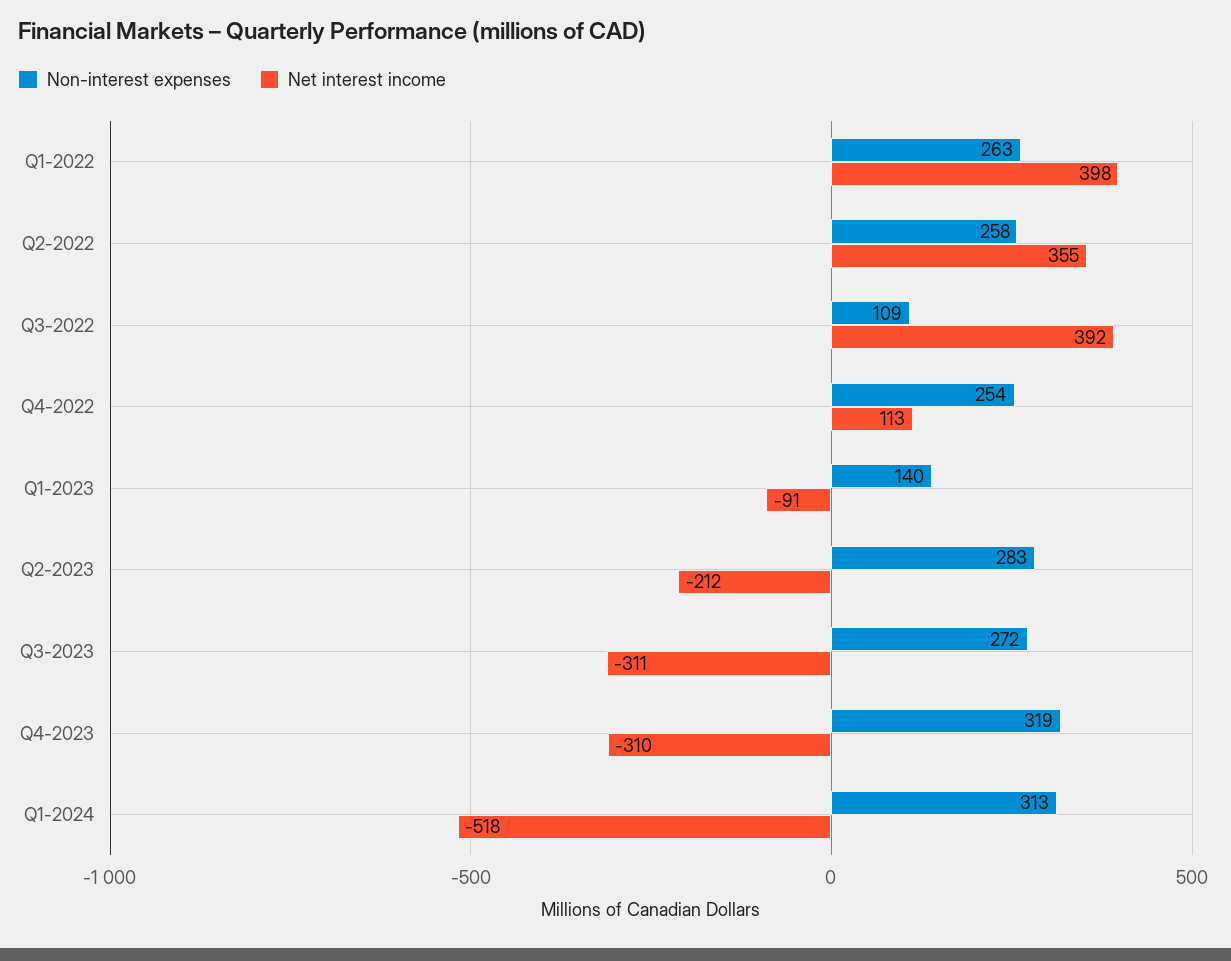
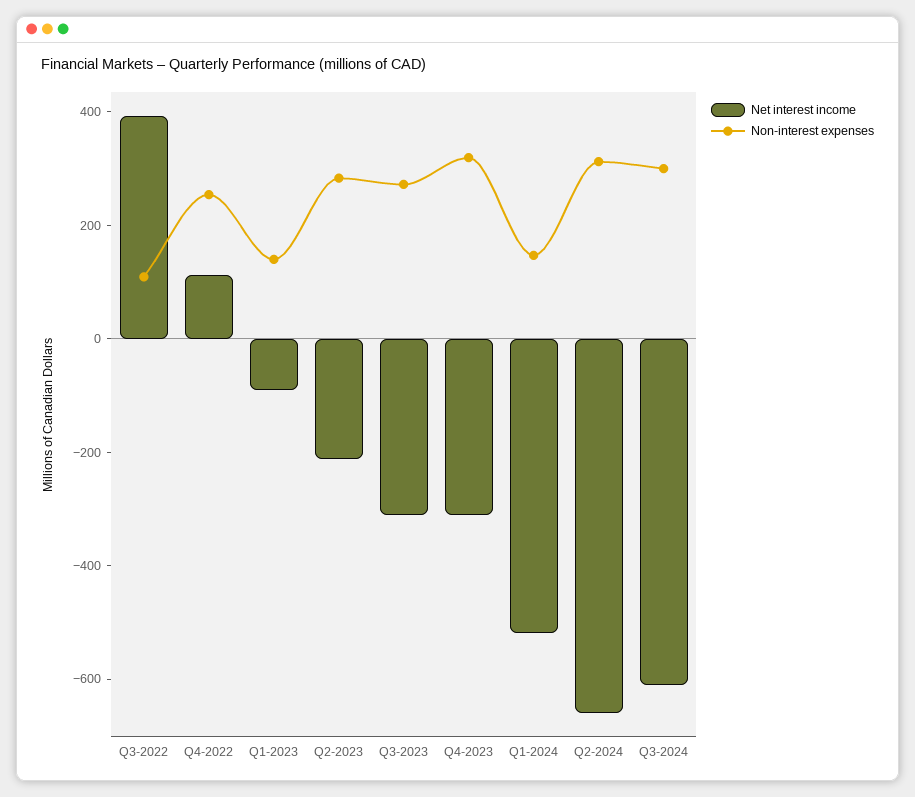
Non-interest expenses, Q1-2022: 263 -> none
Net interest income, Q1-2022: 398 -> none
Non-interest expenses, Q2-2022: 258 -> none
Net interest income, Q2-2022: 355 -> none
Non-interest expenses, Q1-2024: 313 -> 150
Net interest income, Q2-2024: none -> -650
Non-interest expenses, Q2-2024: none -> 300
Net interest income, Q3-2024: none -> -600
Non-interest expenses, Q3-2024: none -> 300

